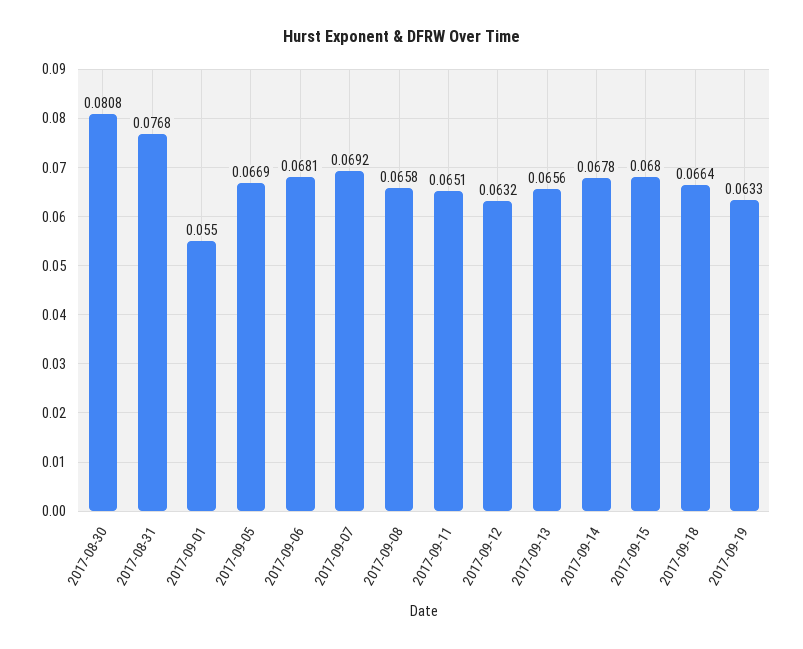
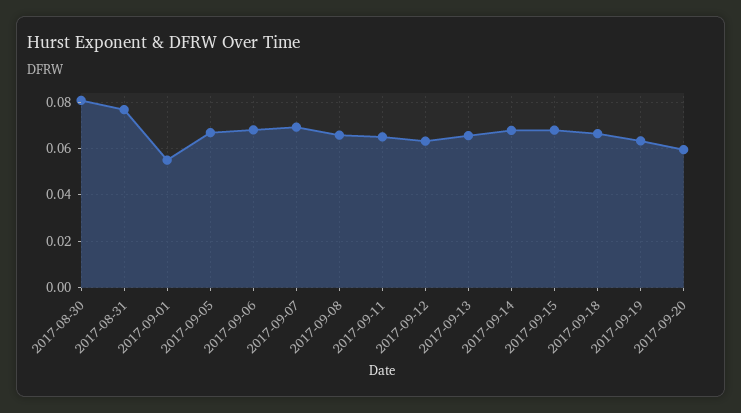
2017-09-20: none -> 0.06

